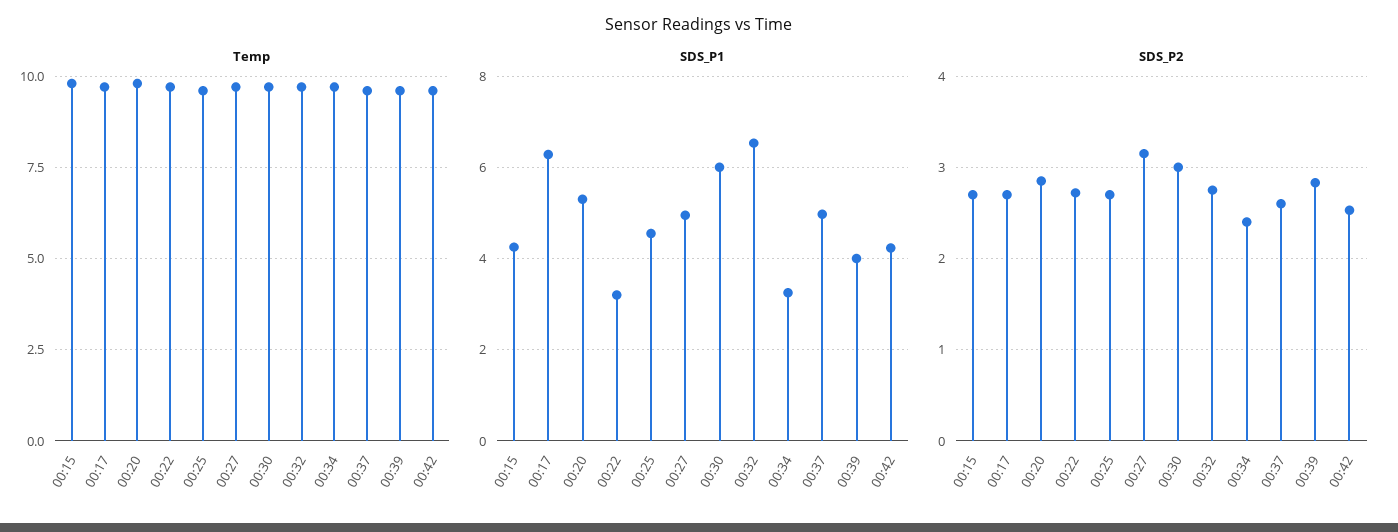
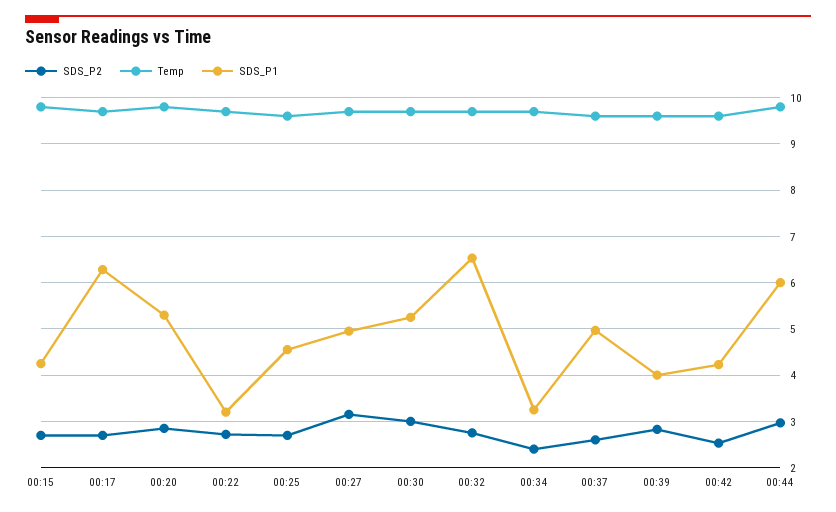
SDS_P1, 00:30: 6 -> 5.2
SDS_P2, 00:44: none -> 3
Temp, 00:44: none -> 9.8
SDS_P1, 00:44: none -> 6

